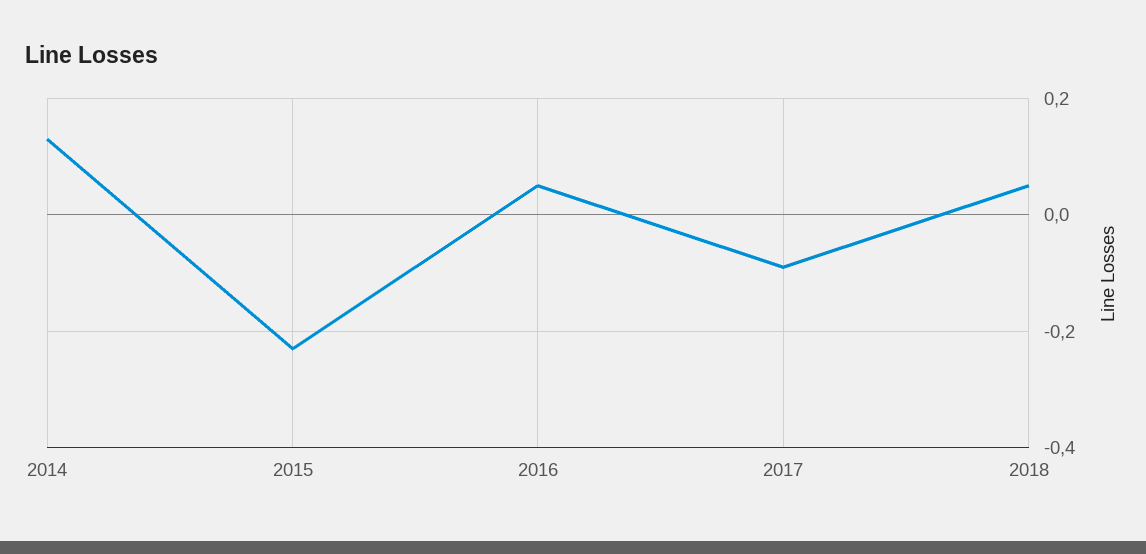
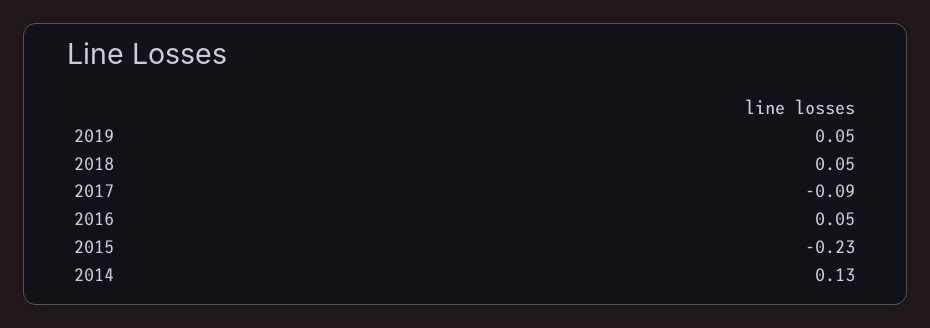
2019: none -> 0.05

